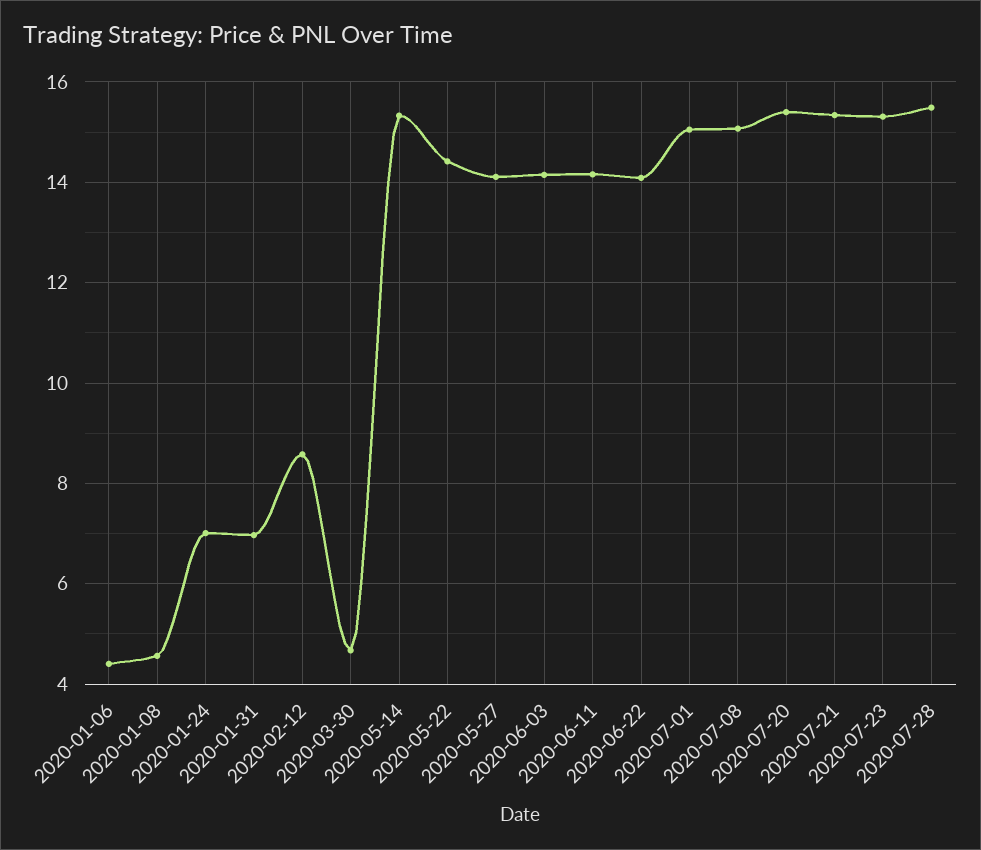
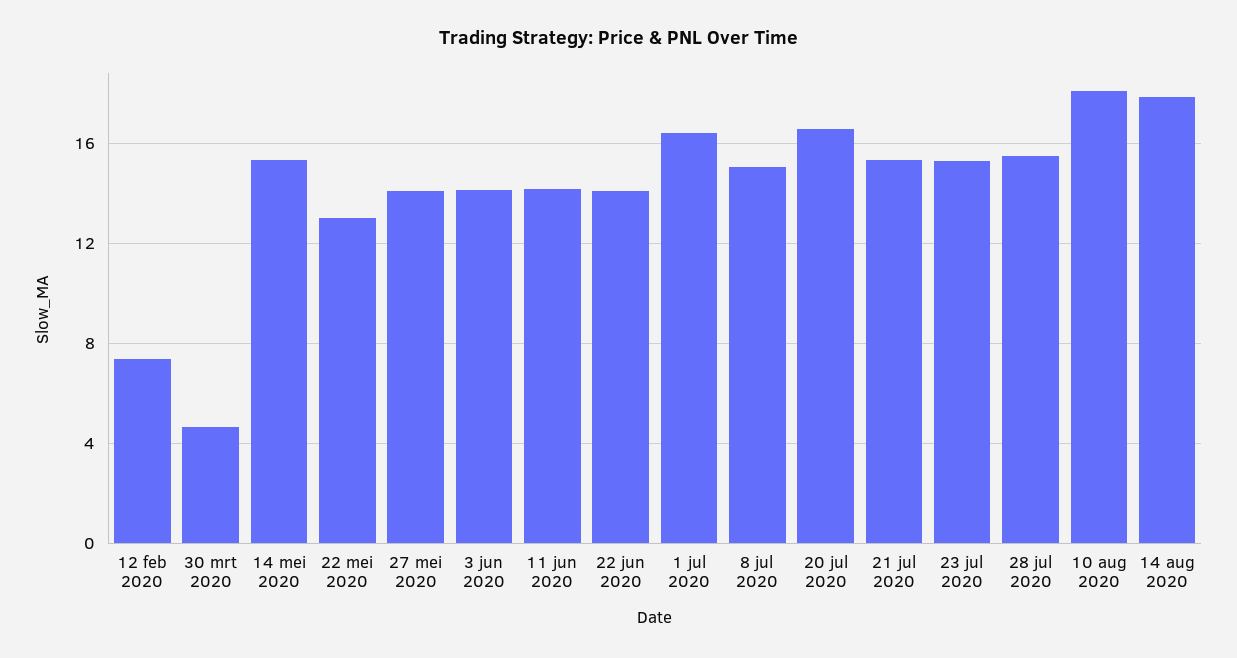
2020-01-06: 4.4 -> none
2020-01-08: 4.6 -> none
2020-01-24: 7 -> none
2020-01-31: 7 -> none
2020-02-12: 8.6 -> 7.5
2020-05-22: 14.4 -> 13
2020-07-01: 15 -> 16.5
2020-07-20: 15.4 -> 16.5
10 aug 2020: none -> 18
14 aug 2020: none -> 18

